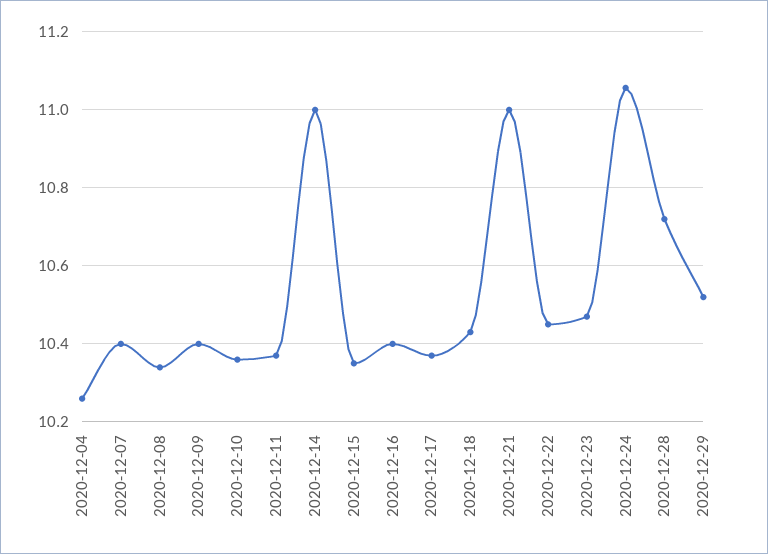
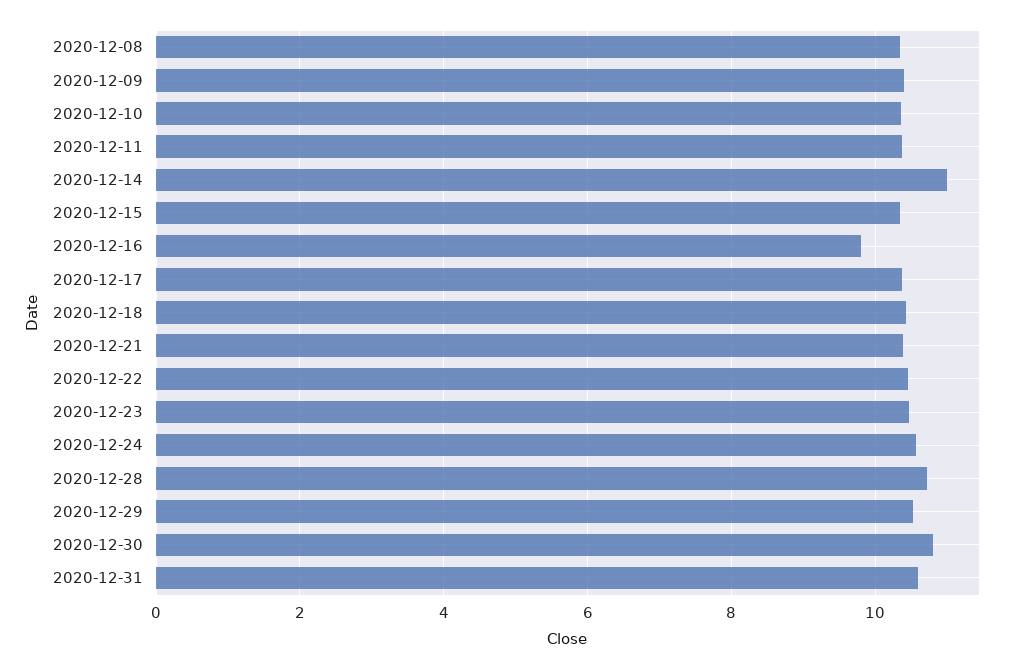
2020-12-04: 10.26 -> none
2020-12-07: 10.4 -> none
2020-12-16: 10.4 -> 9.8
2020-12-21: 11 -> 10.4
2020-12-24: 11.06 -> 10.6
2020-12-30: none -> 10.8
2020-12-31: none -> 10.6

